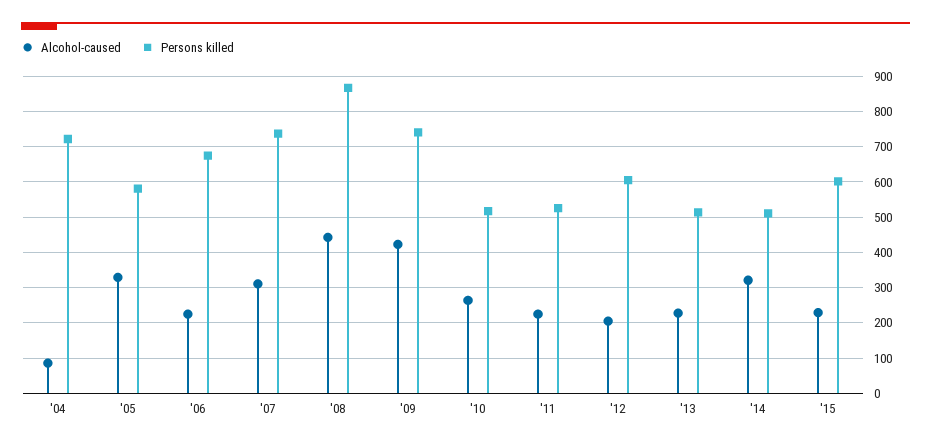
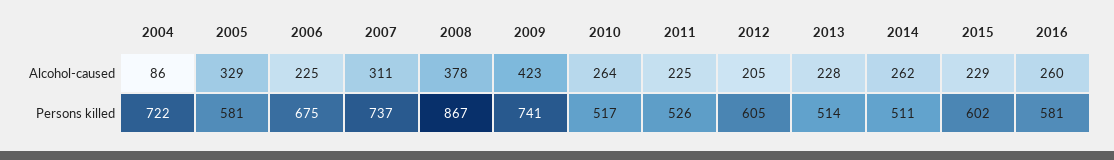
Alcohol-caused, '08: 440 -> 378
Alcohol-caused, '14: 320 -> 262
Alcohol-caused, 2016: none -> 260
Persons killed, 2016: none -> 581

